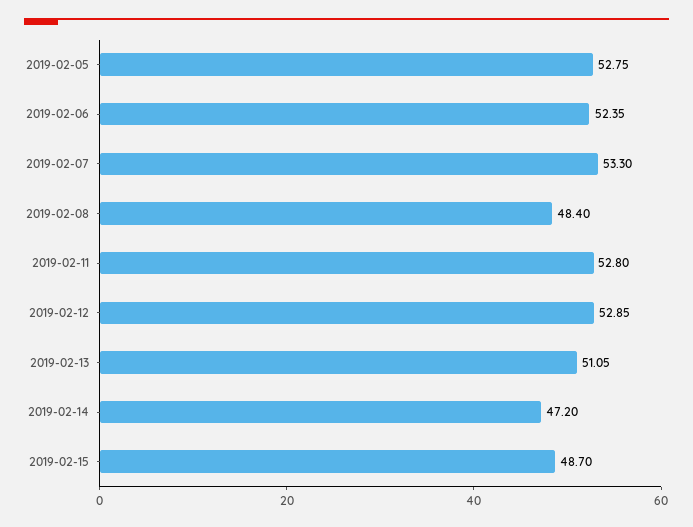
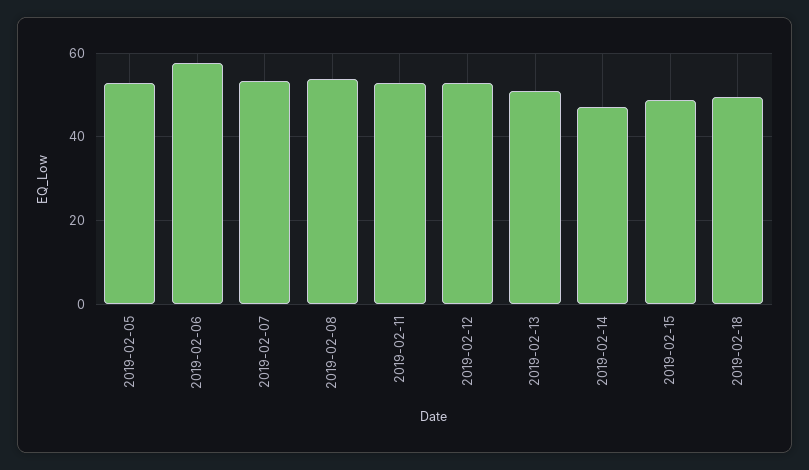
2019-02-06: 52.35 -> 58
2019-02-08: 48.4 -> 54
2019-02-18: none -> 50

